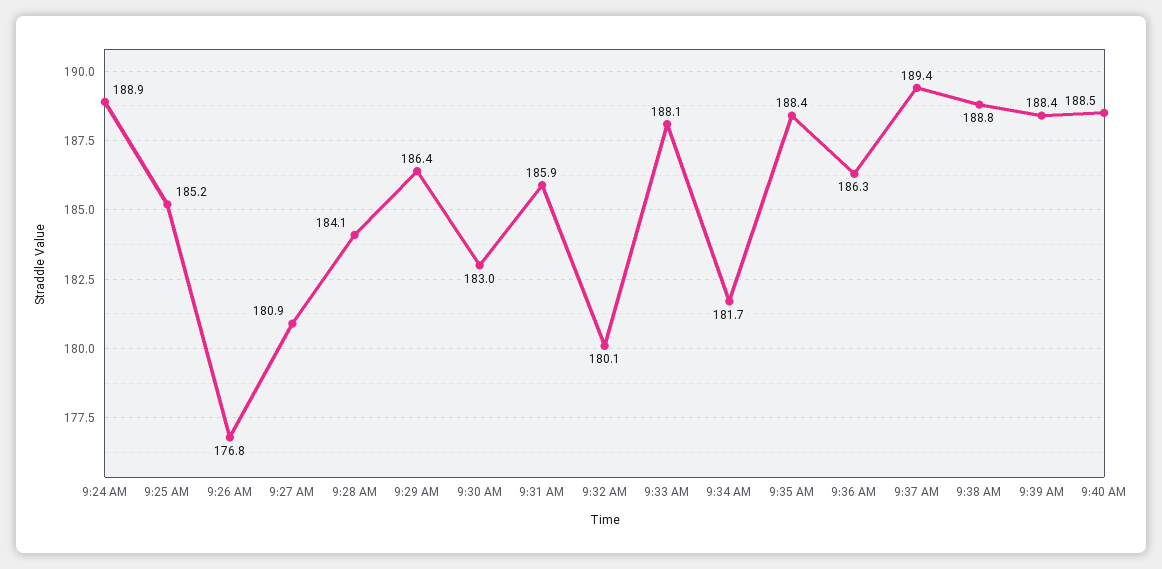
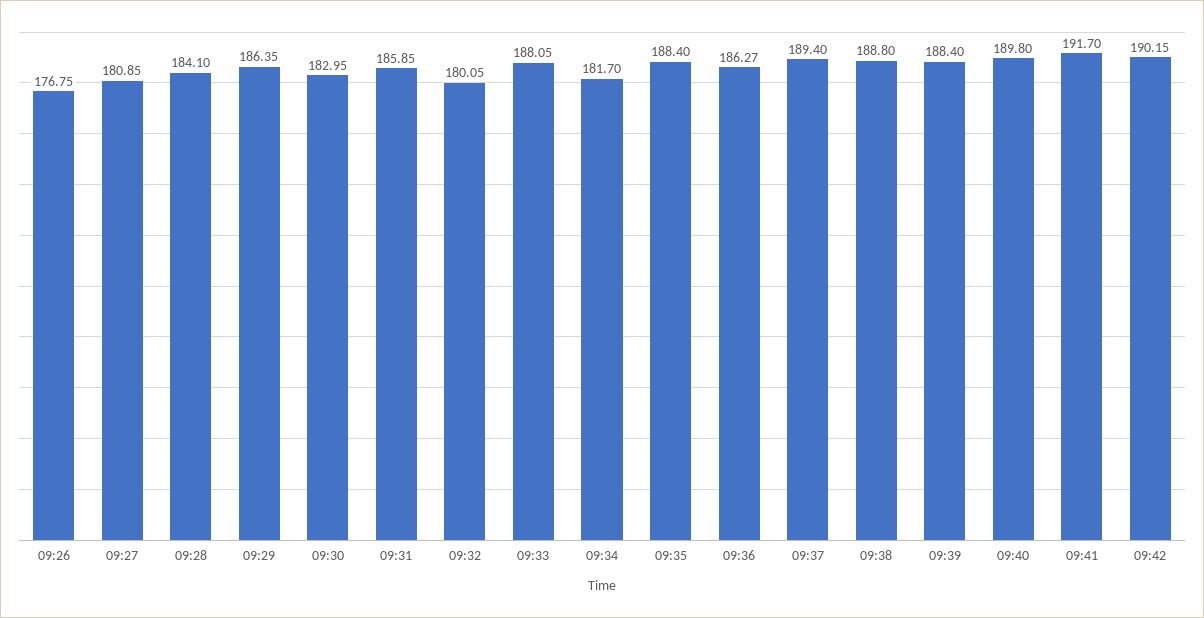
9:24 AM: 188.9 -> none
9:25 AM: 185.2 -> none
9:40 AM: 188.5 -> 189.8
09:41: none -> 191.7
09:42: none -> 190.15

